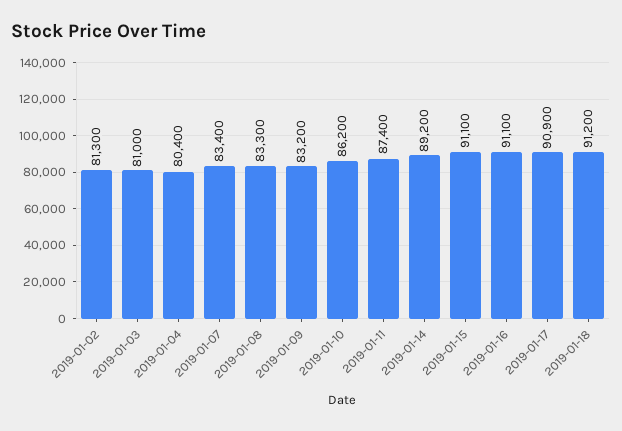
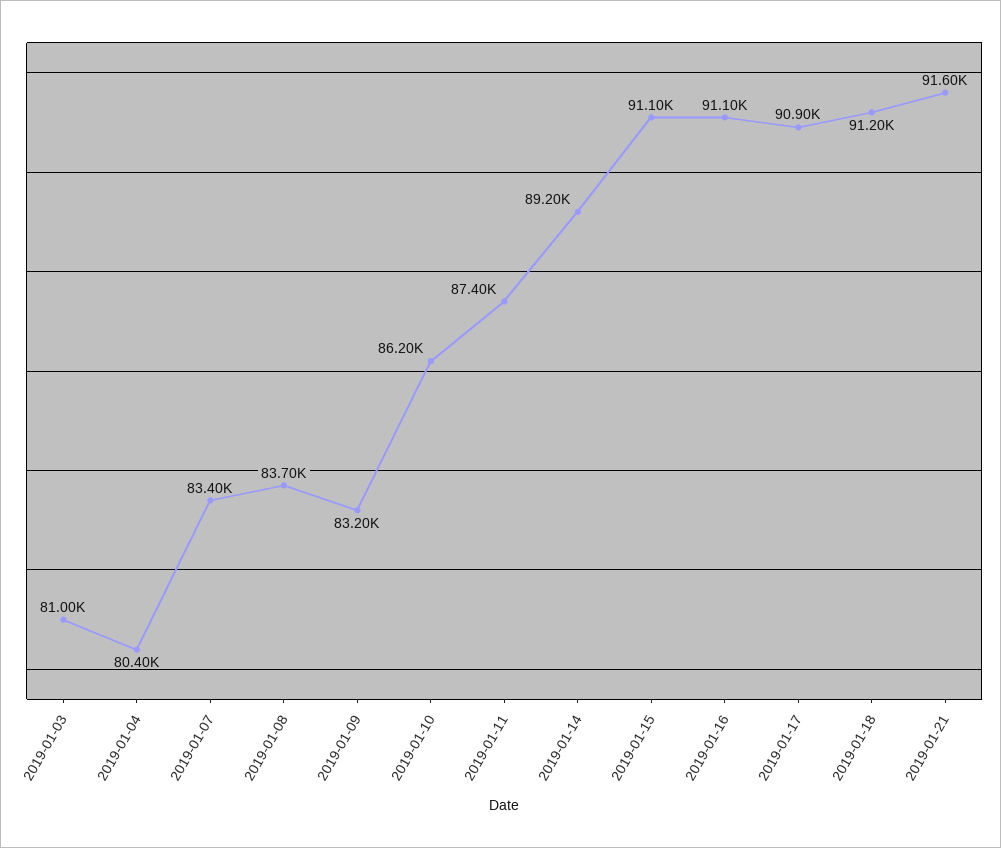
2019-01-02: 81300 -> none
2019-01-08: 83300 -> 83700
2019-01-21: none -> 91600

